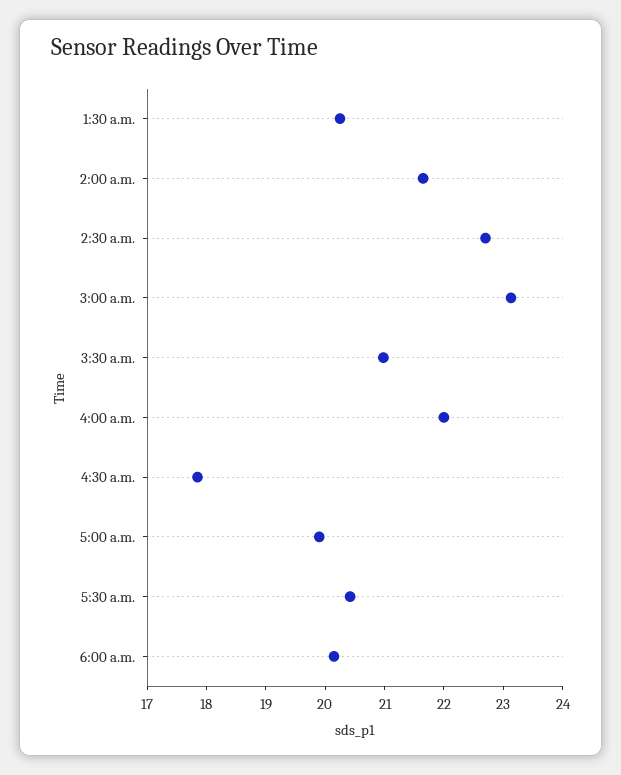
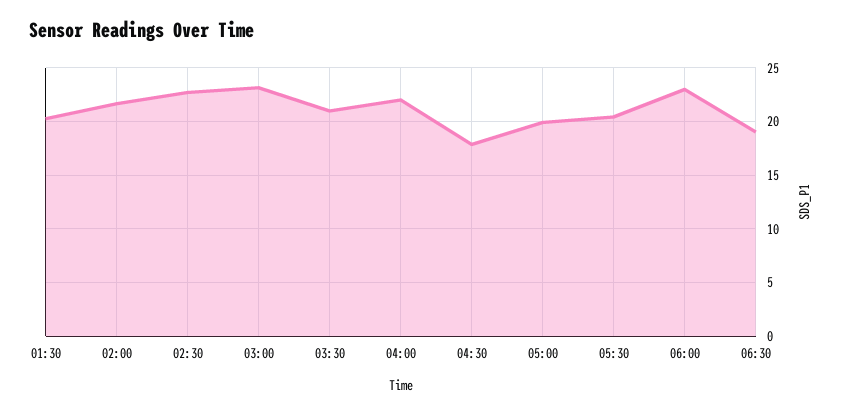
6:00 a.m.: 20.2 -> 23
06:30: none -> 19

